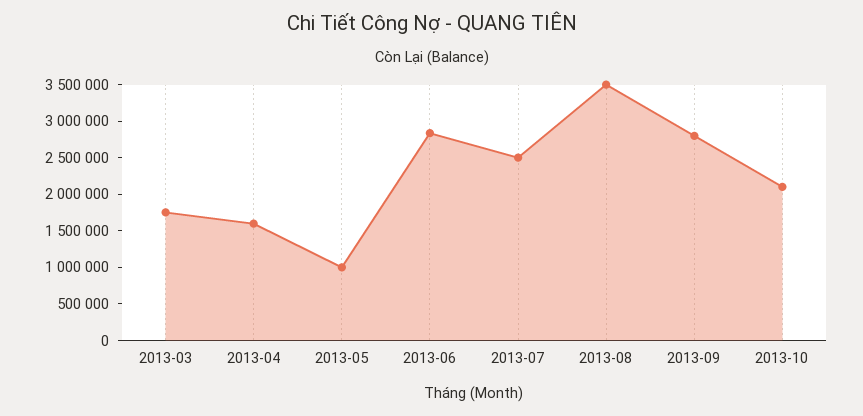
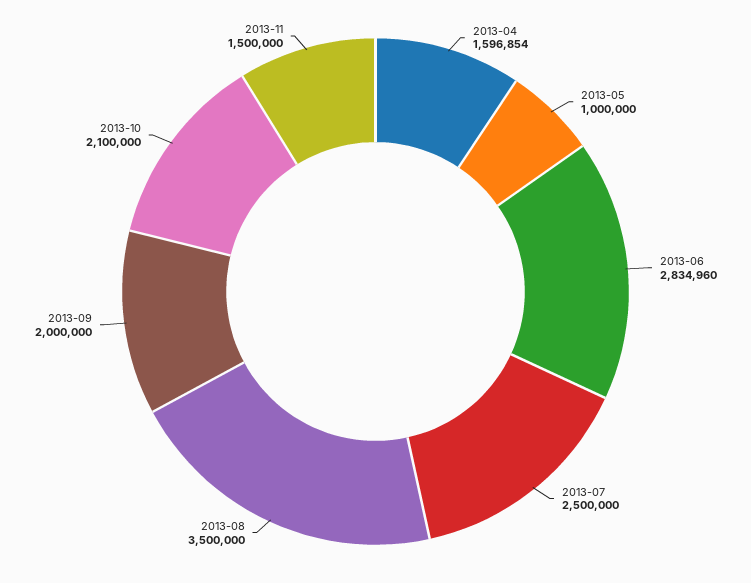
2013-03: 1750000 -> none
2013-09: 2750000 -> 2000000
2013-11: none -> 1500000

